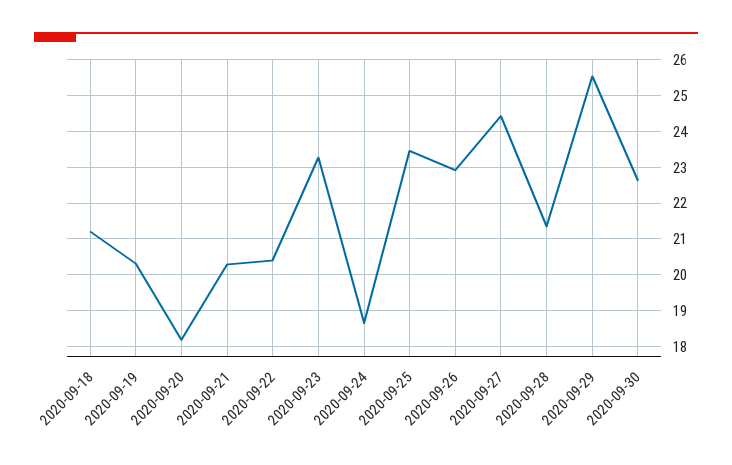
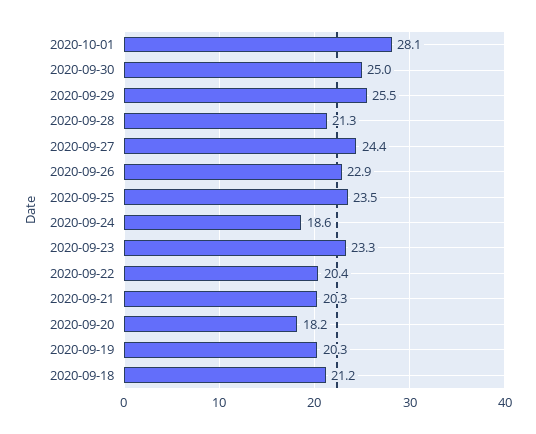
2020-09-30: 22.6 -> 25
2020-10-01: none -> 28.1

